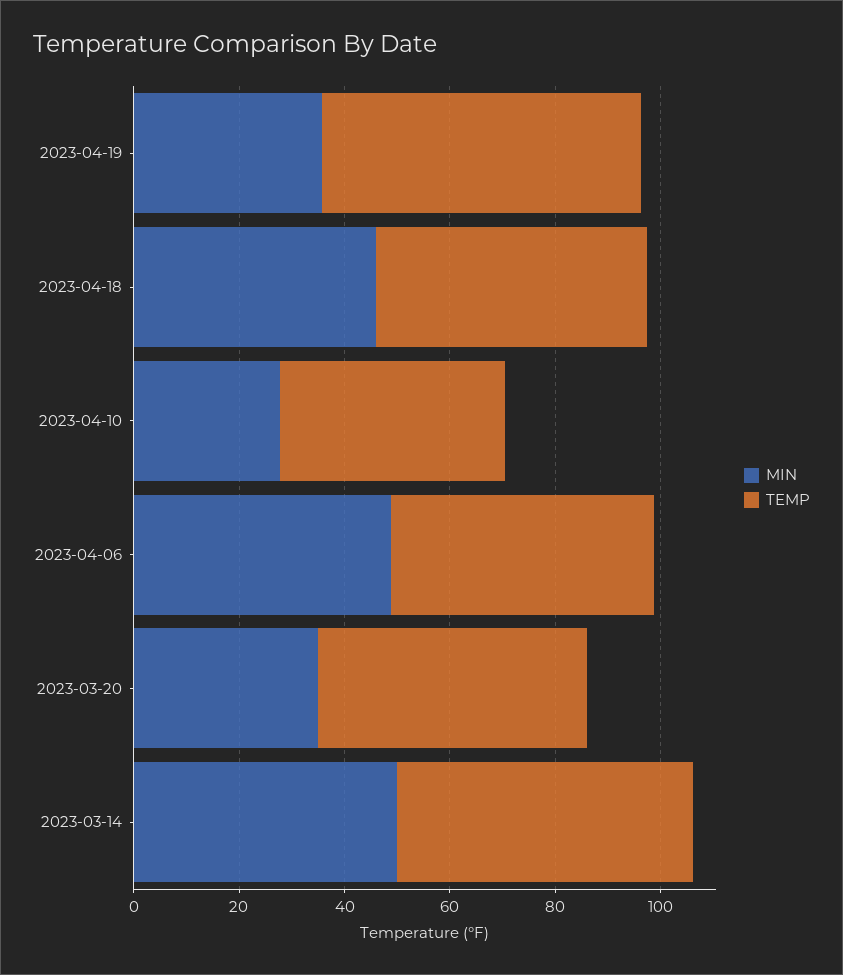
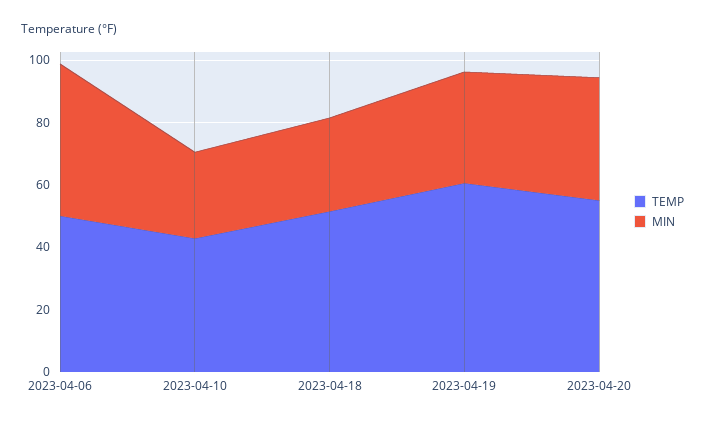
MIN, 2023-04-18: 45 -> 30
MIN, 2023-03-20: 35 -> none
TEMP, 2023-03-20: 50 -> none
MIN, 2023-03-14: 50 -> none
TEMP, 2023-03-14: 55 -> none
TEMP, 2023-04-20: none -> 55
MIN, 2023-04-20: none -> 40

